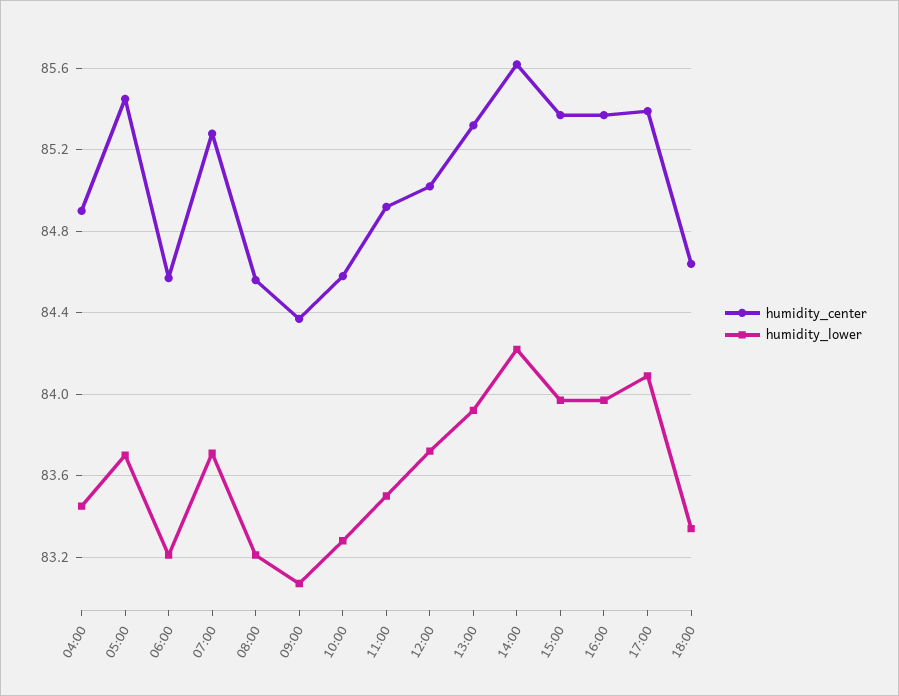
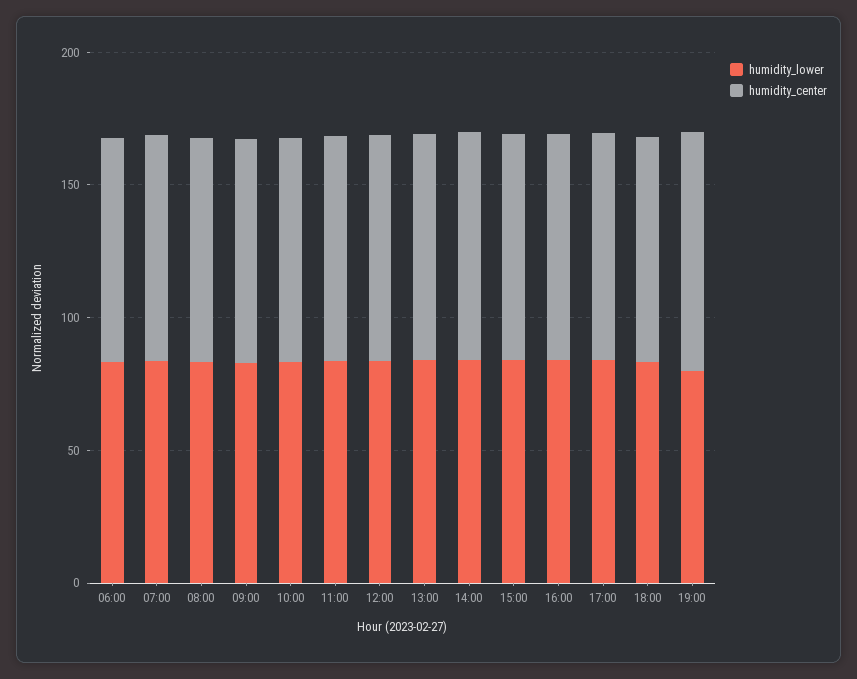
humidity_center, 04:00: 84.9 -> none
humidity_lower, 04:00: 83.45 -> none
humidity_center, 05:00: 85.45 -> none
humidity_lower, 05:00: 83.7 -> none
humidity_lower, 19:00: none -> 80
humidity_center, 19:00: none -> 90

